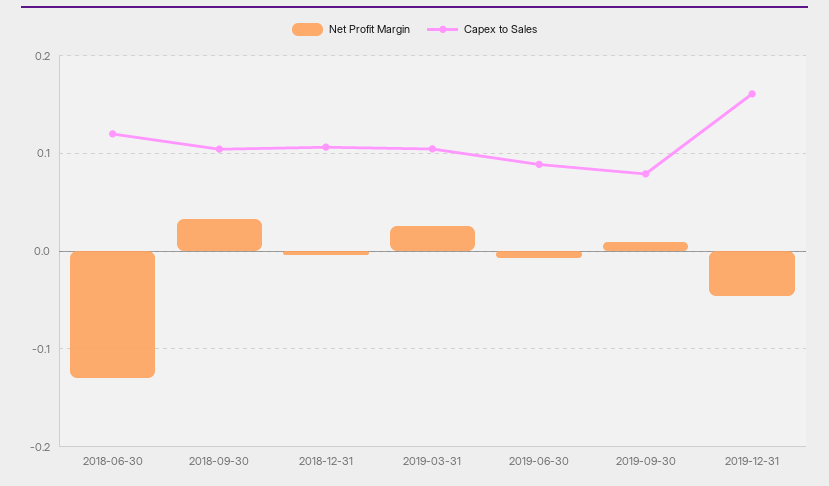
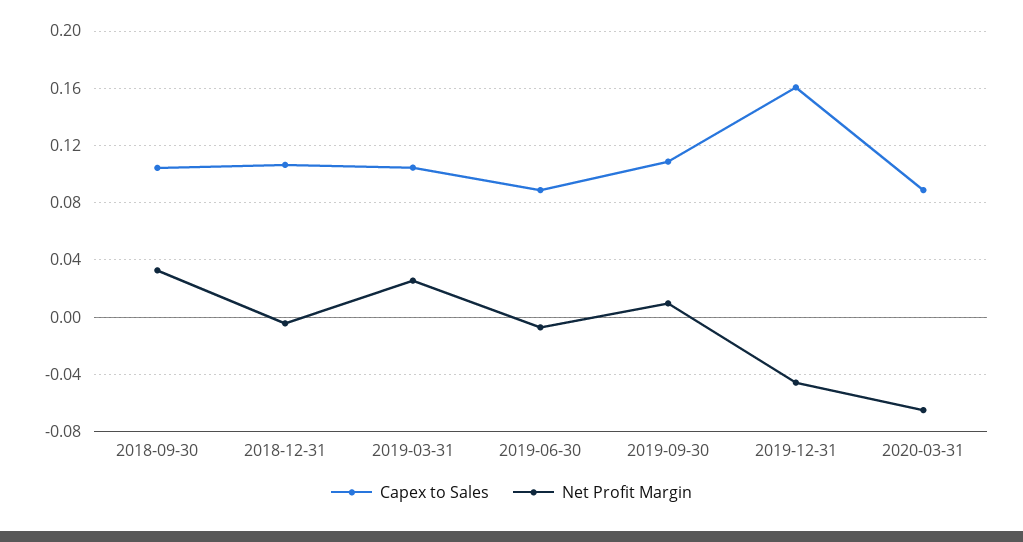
Net Profit Margin, 2018-06-30: -0.13 -> none
Capex to Sales, 2018-06-30: 0.12 -> none
Capex to Sales, 2019-09-30: 0.08 -> 0.11
Capex to Sales, 2020-03-31: none -> 0.09
Net Profit Margin, 2020-03-31: none -> -0.065

